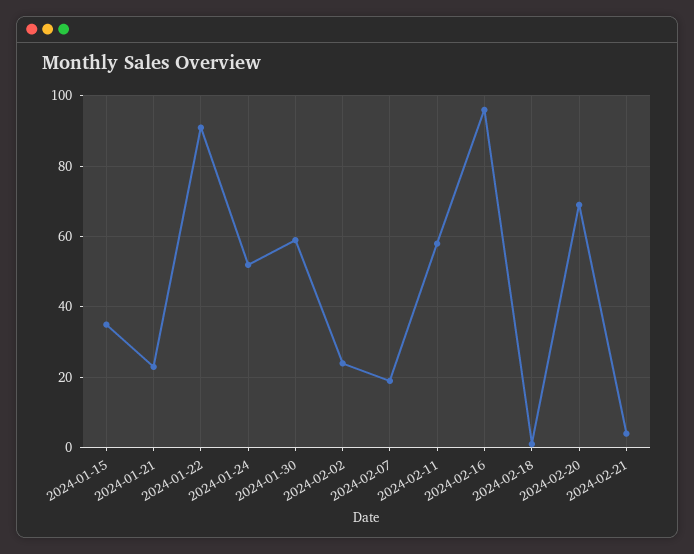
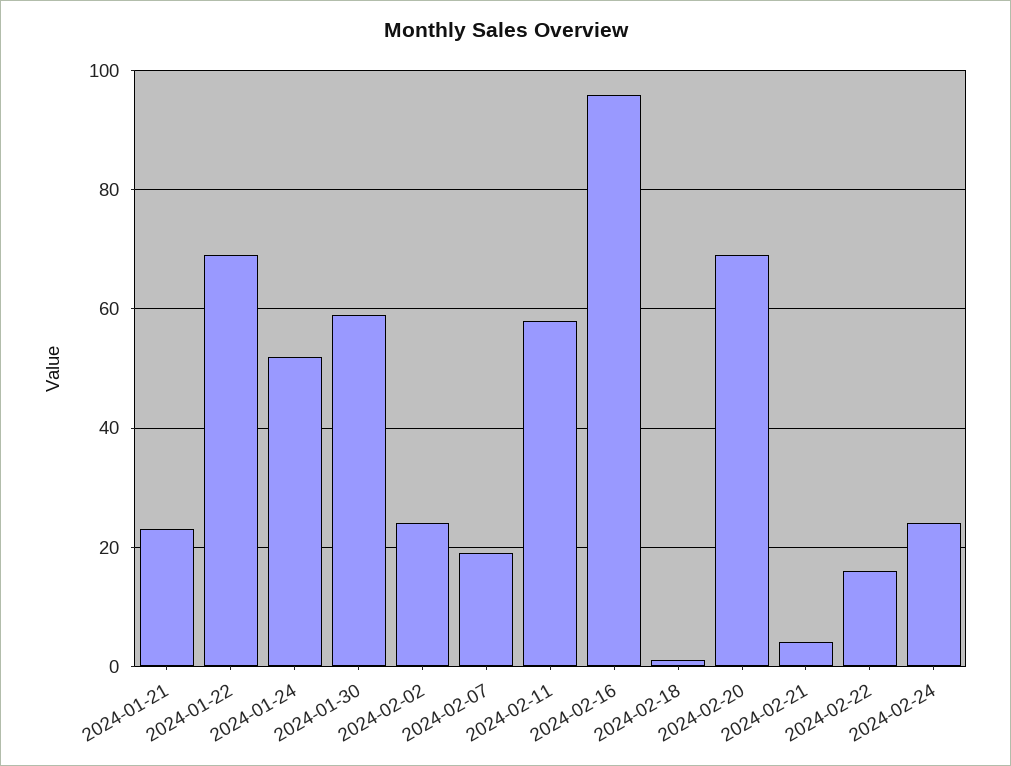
2024-01-15: 35 -> none
2024-01-22: 90 -> 70
2024-02-22: none -> 15
2024-02-24: none -> 25

